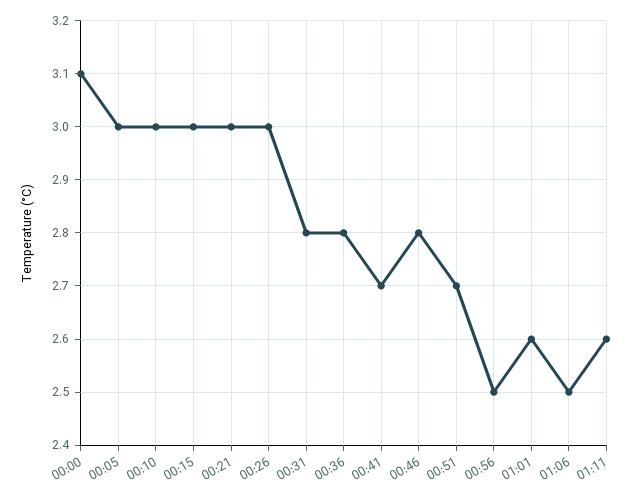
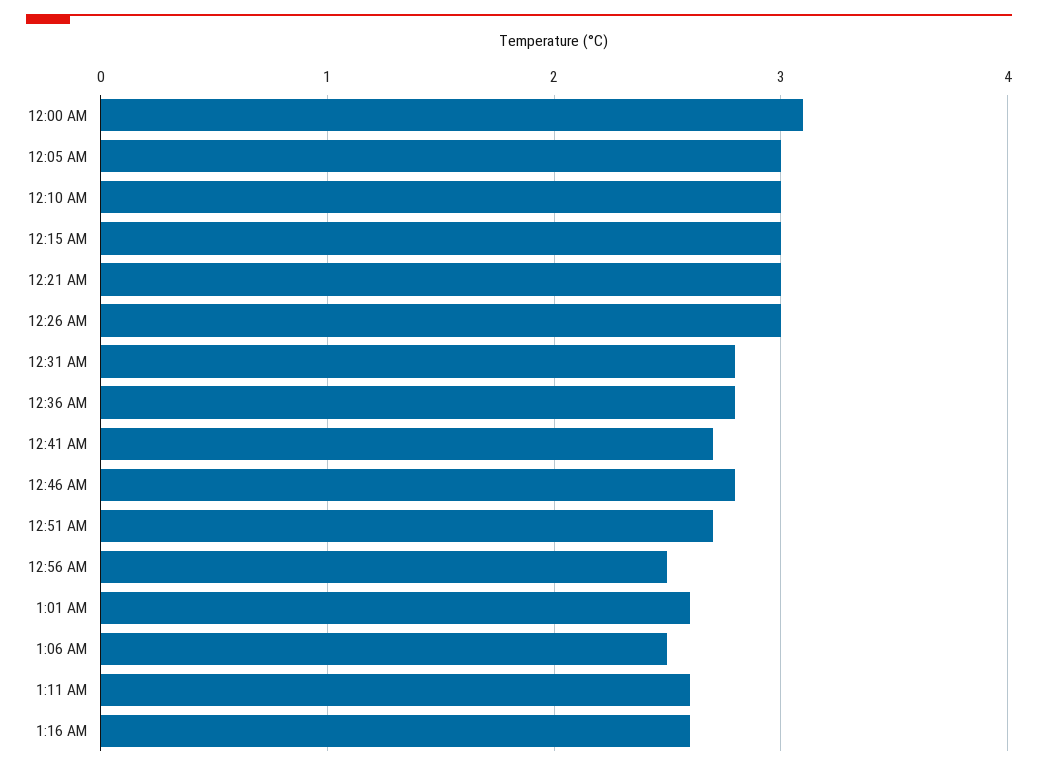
1:16 AM: none -> 2.6

